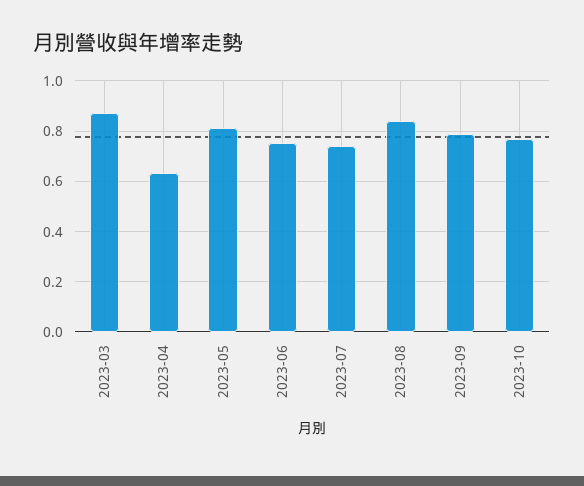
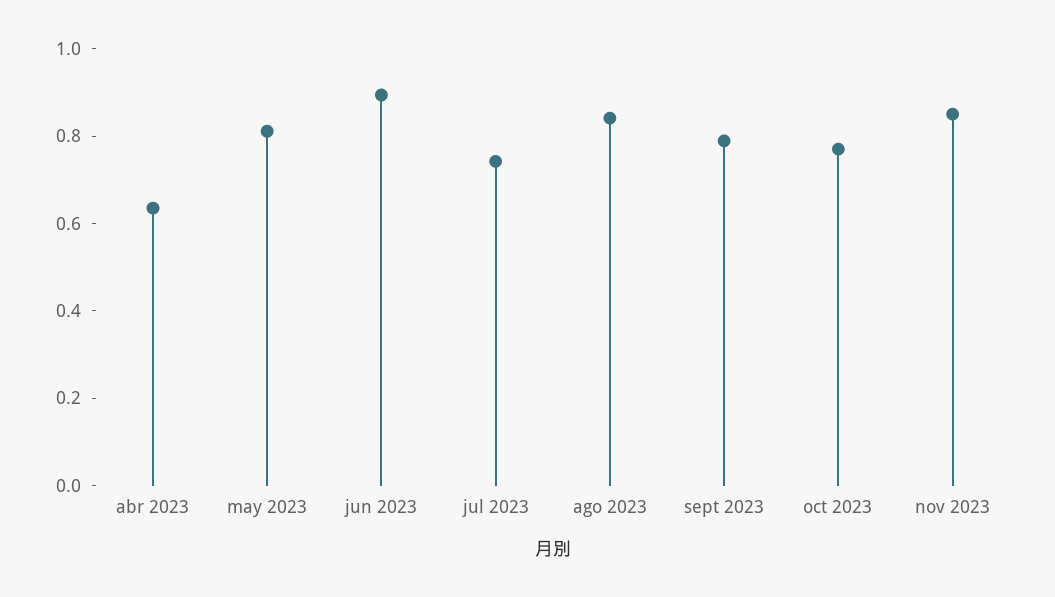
2023-03: 0.875 -> none
2023-06: 0.75 -> 0.9
nov 2023: none -> 0.85

